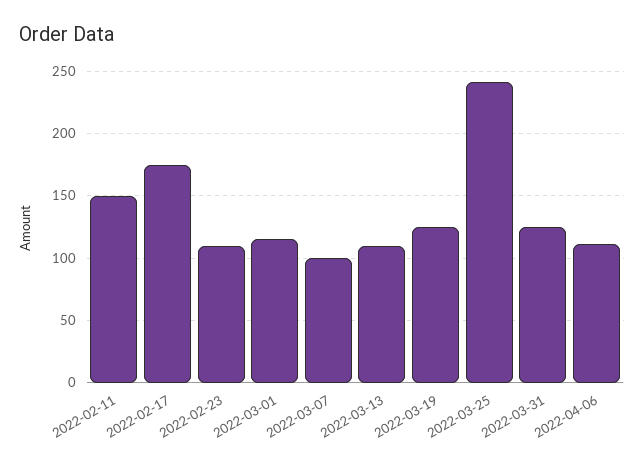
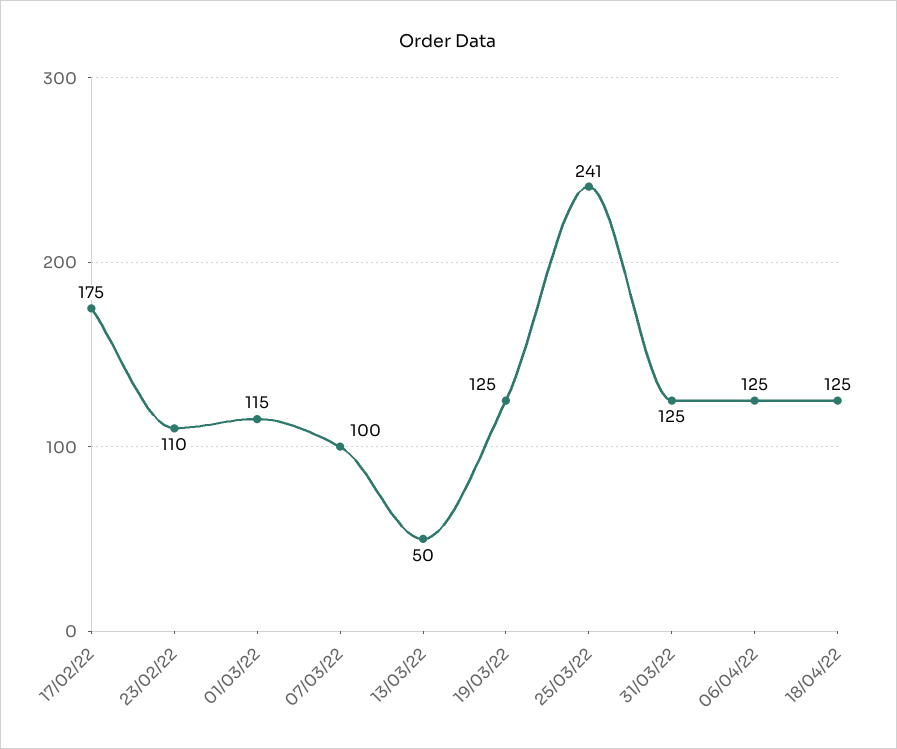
2022-02-11: 150 -> none
2022-03-13: 110 -> 50
2022-04-06: 110 -> 125
18/04/22: none -> 125

